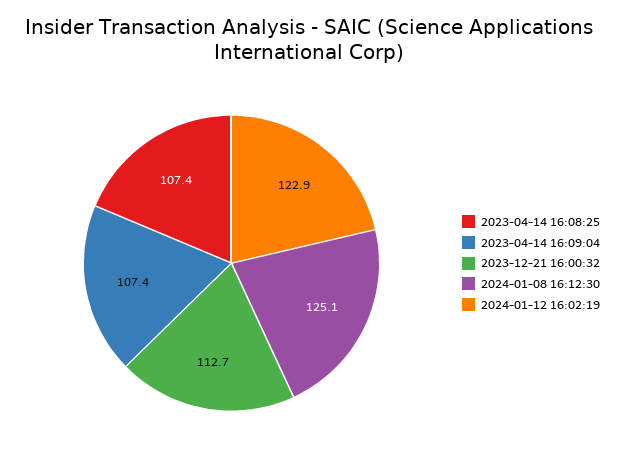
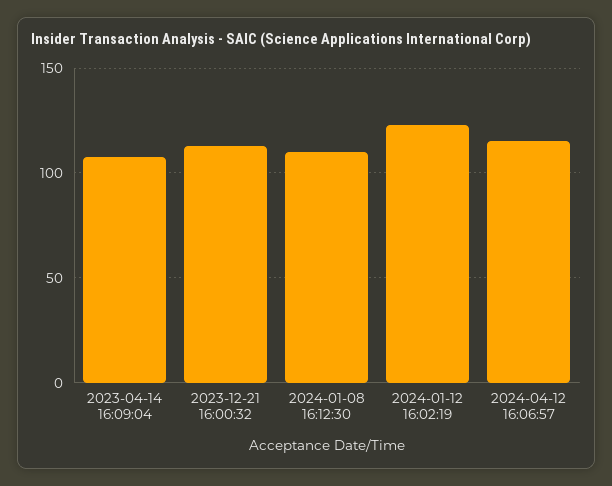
2023-04-14 16:08:25: 107.4 -> none
2024-01-08 16:12:30: 125.1 -> 110
2024-04-12 16:06:57: none -> 115

